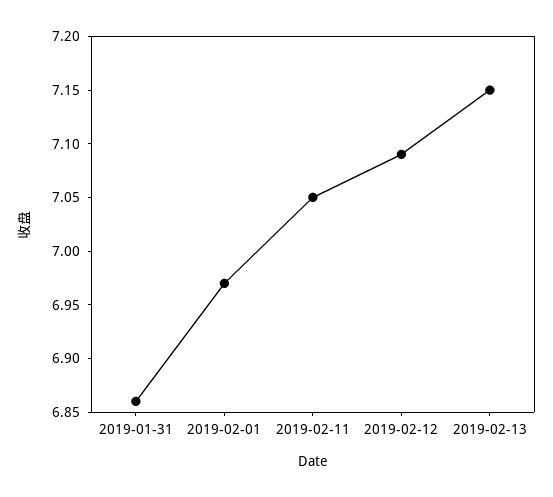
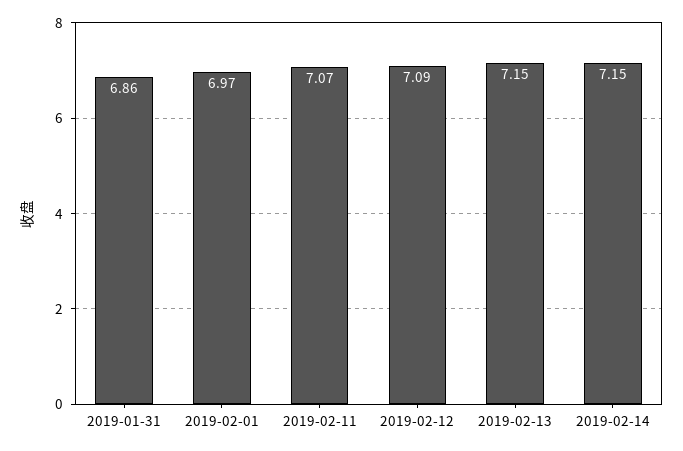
2019-02-11: 7.05 -> 7.07
2019-02-14: none -> 7.15

